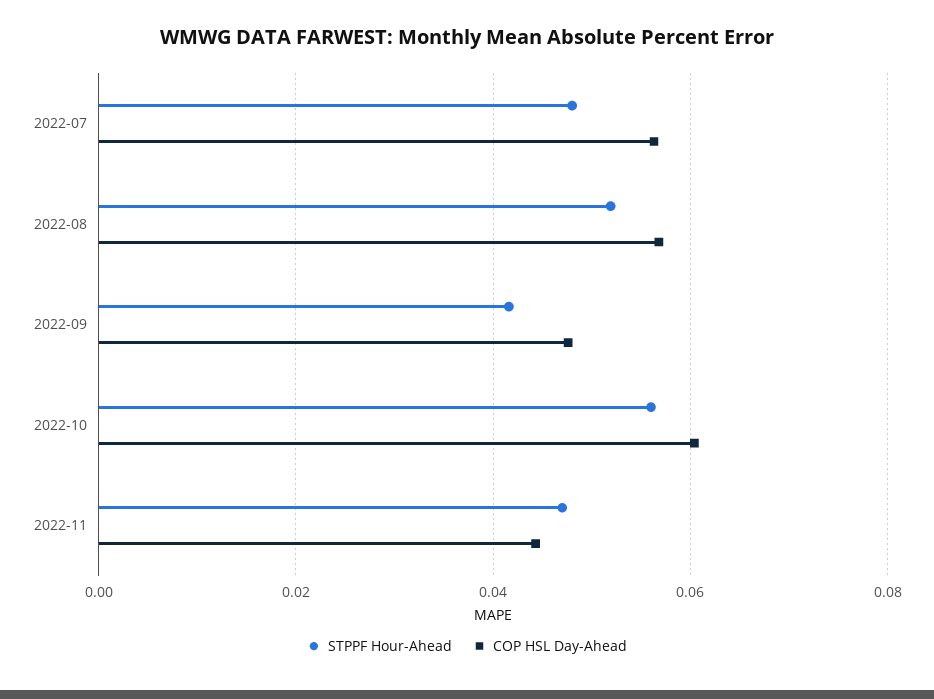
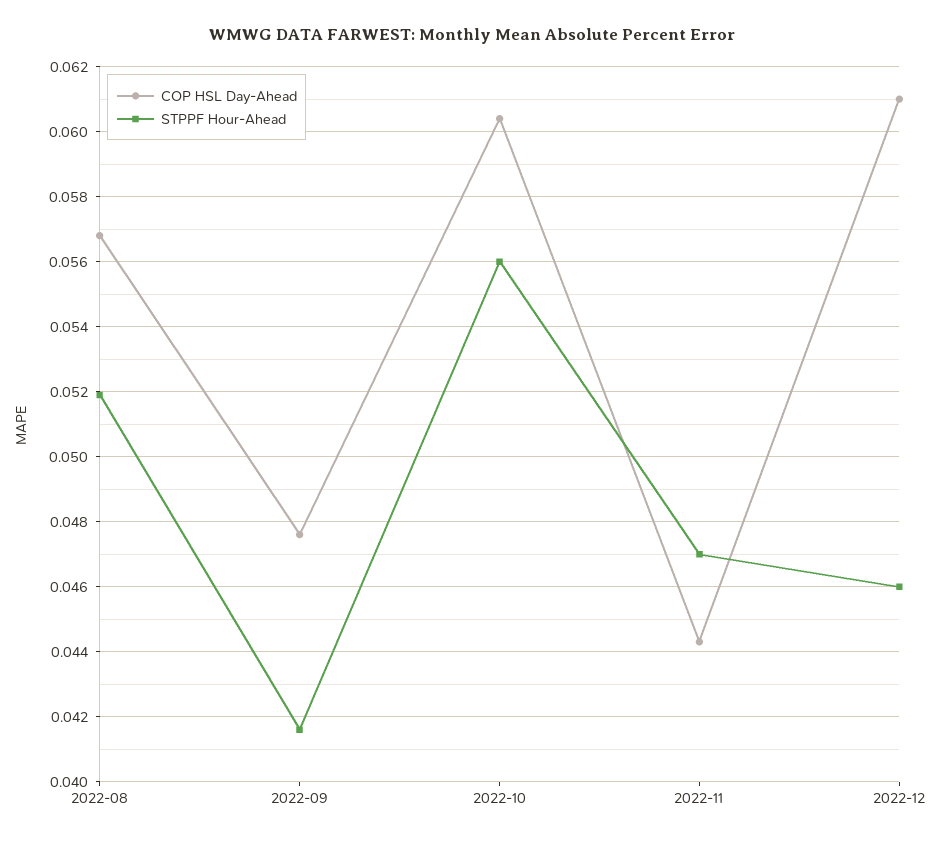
STPPF Hour-Ahead, 2022-07: 0.048 -> none
COP HSL Day-Ahead, 2022-07: 0.056 -> none
COP HSL Day-Ahead, 2022-12: none -> 0.061
STPPF Hour-Ahead, 2022-12: none -> 0.046

